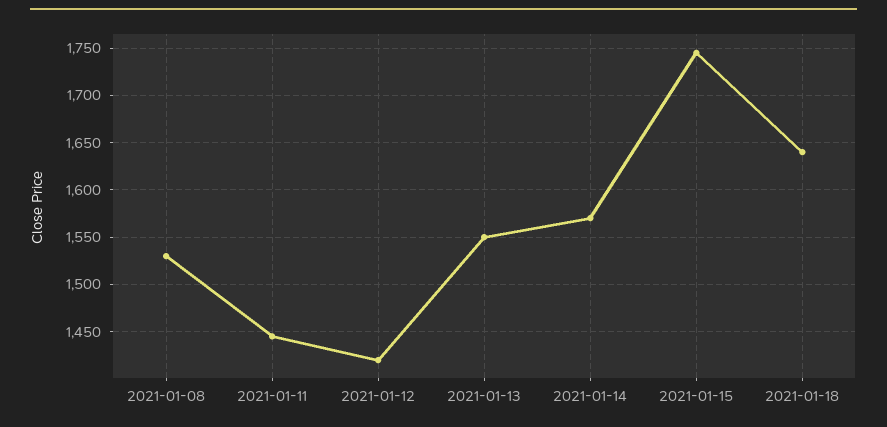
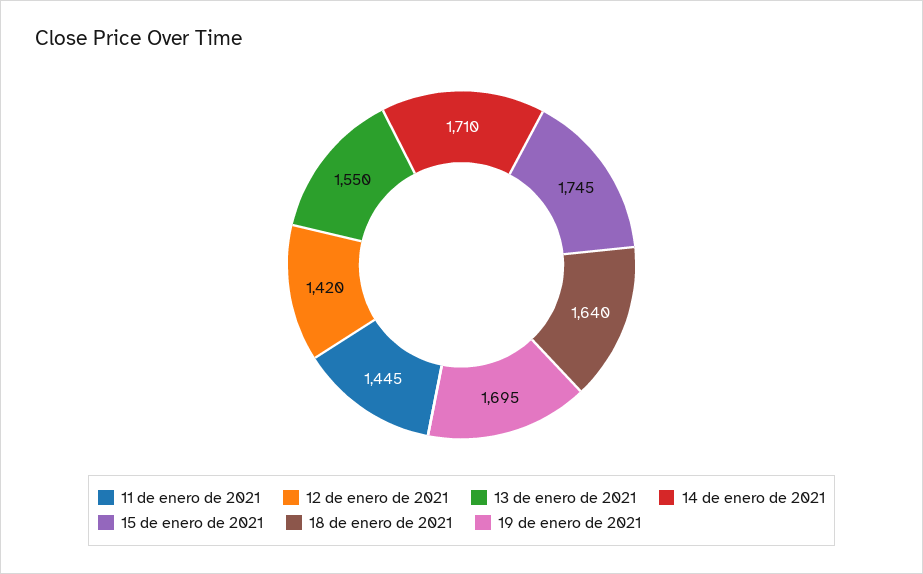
2021-01-08: 1530 -> none
2021-01-14: 1570 -> 1710
19 de enero de 2021: none -> 1695

